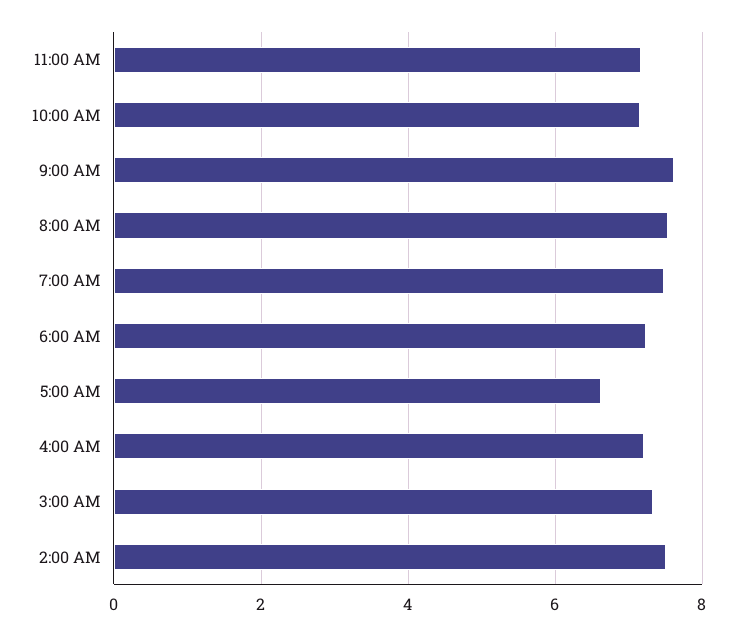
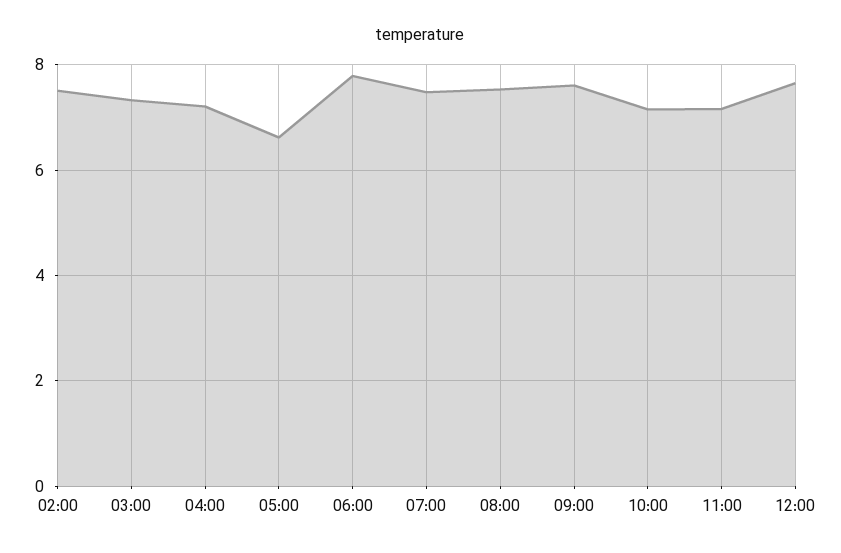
6:00 AM: 7.2 -> 7.8
12:00: none -> 7.6

